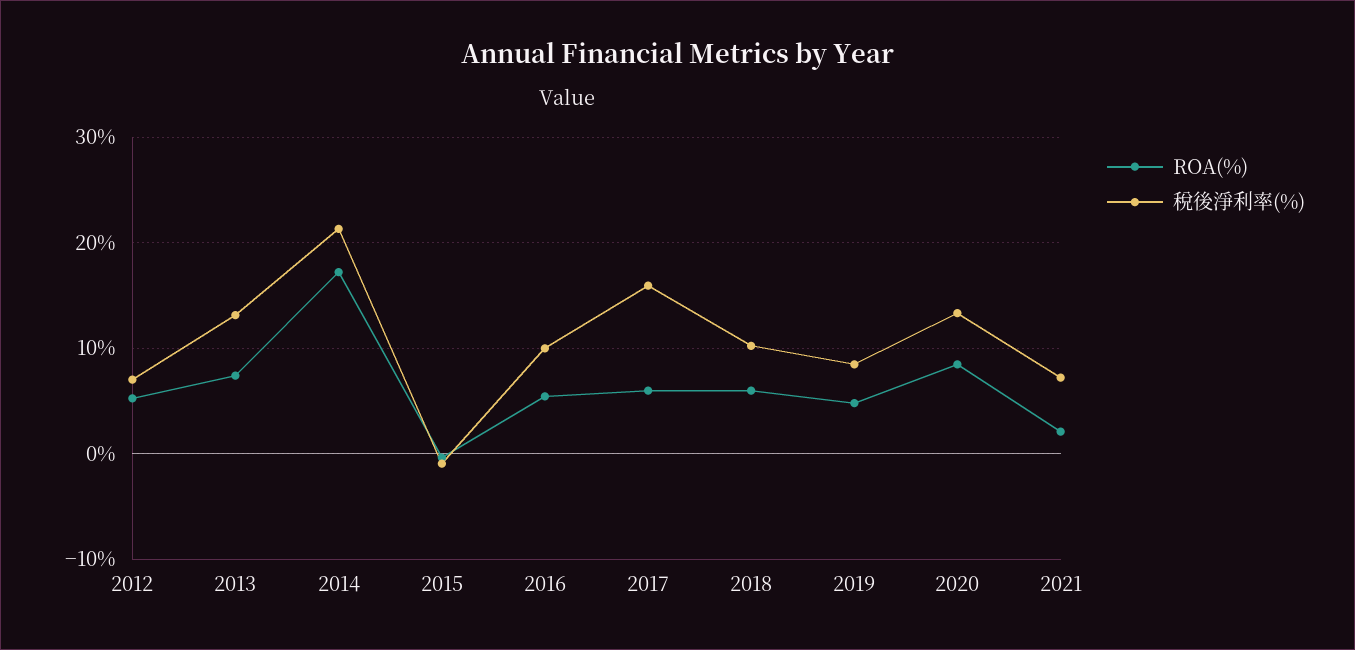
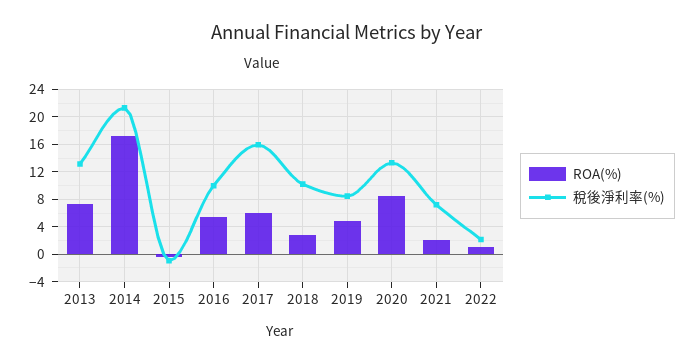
ROA(%), 2012: 5 -> none
稅後淨利率(%), 2012: 7 -> none
ROA(%), 2018: 6 -> 3
ROA(%), 2022: none -> 1
稅後淨利率(%), 2022: none -> 2

